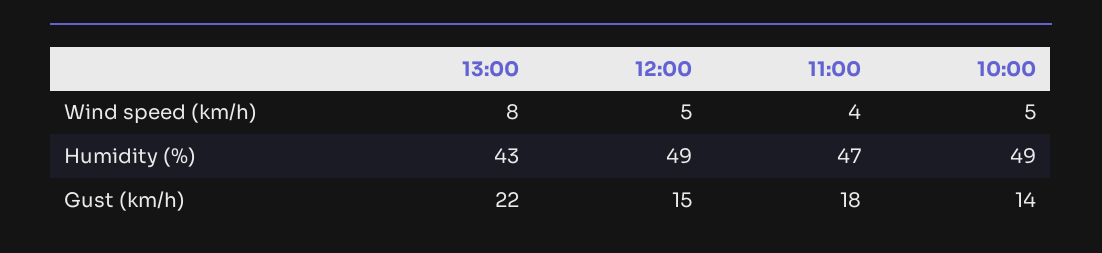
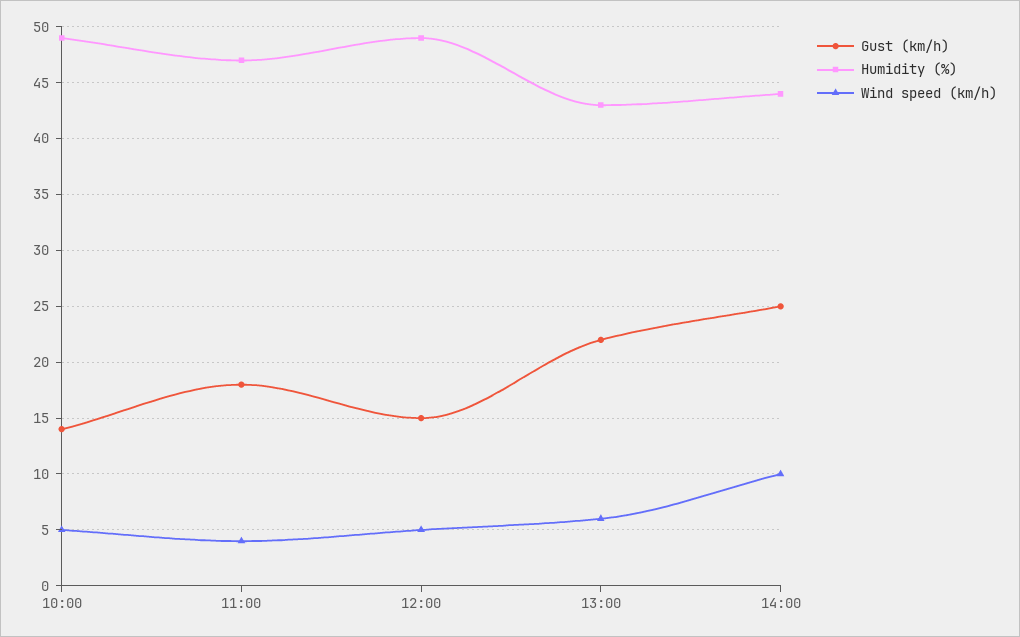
Wind speed (km/h), 13:00: 8 -> 6
Gust (km/h), 14:00: none -> 25
Humidity (%), 14:00: none -> 44
Wind speed (km/h), 14:00: none -> 10

